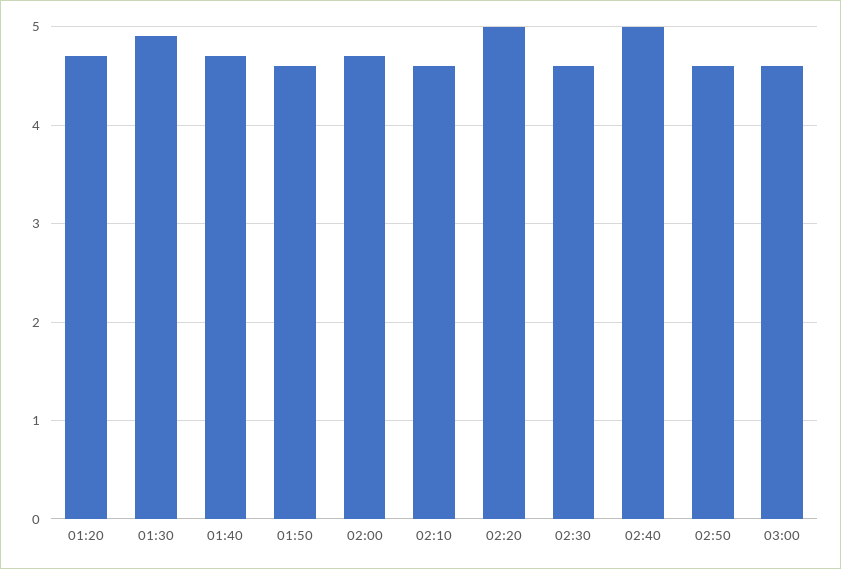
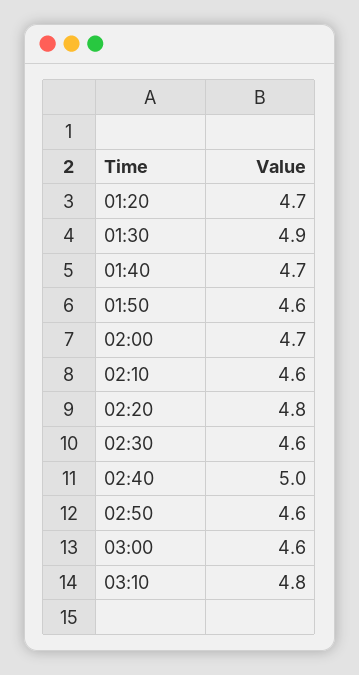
02:20: 5 -> 4.8
03:10: none -> 4.8

